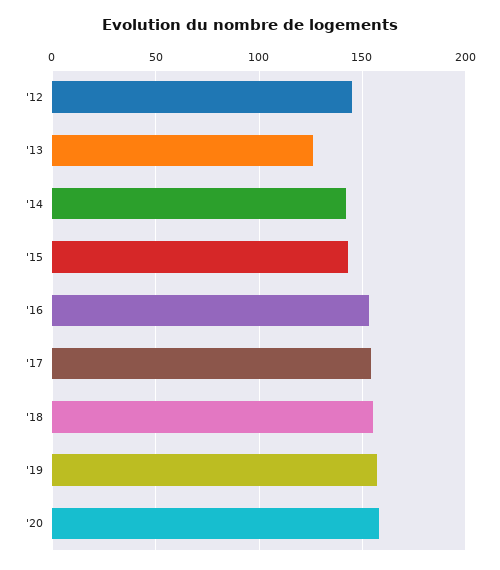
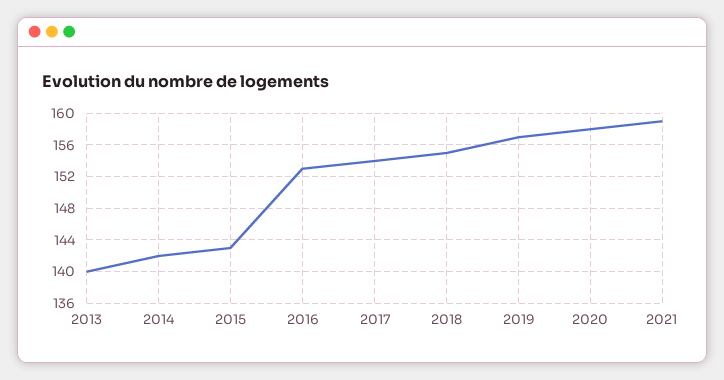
'12: 145 -> none
'13: 125 -> 140
2021: none -> 159

